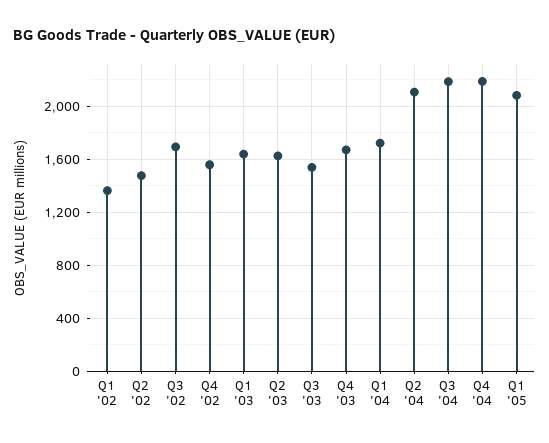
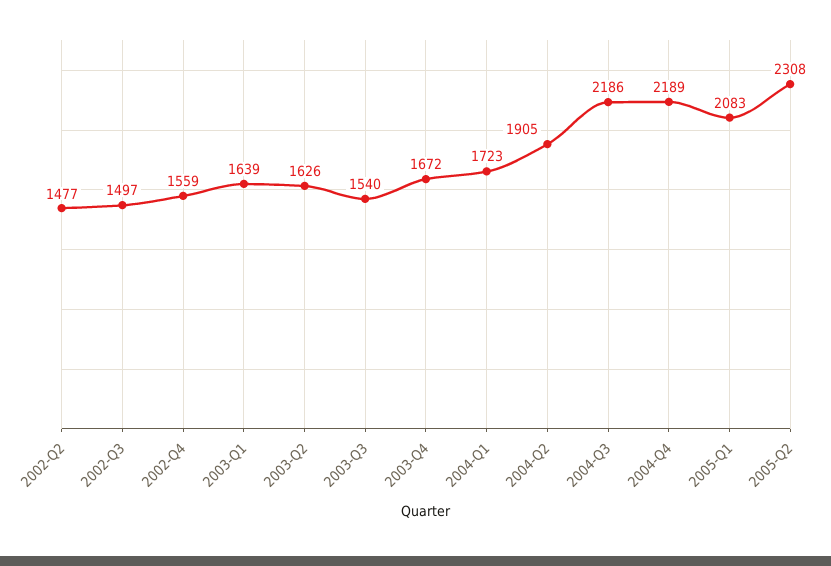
Q1 '02: 1350 -> none
Q3 '02: 1700 -> 1497
Q2 '04: 2100 -> 1905
2005-Q2: none -> 2308

